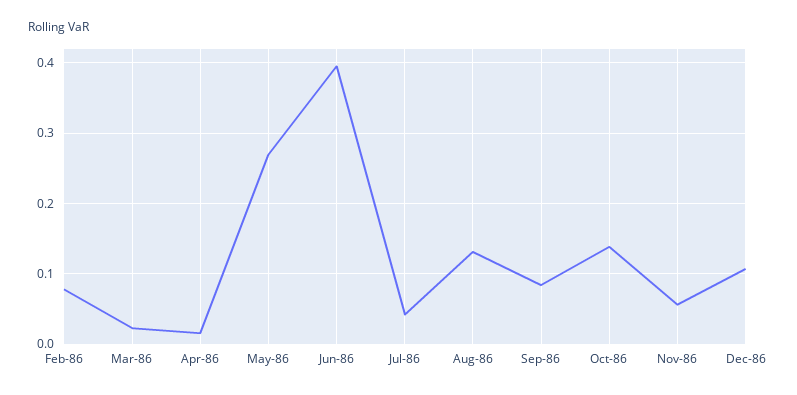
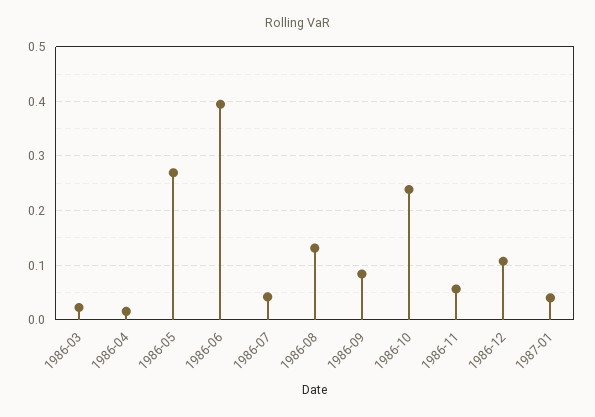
Feb-86: 0.08 -> none
Oct-86: 0.14 -> 0.24
1987-01: none -> 0.04

